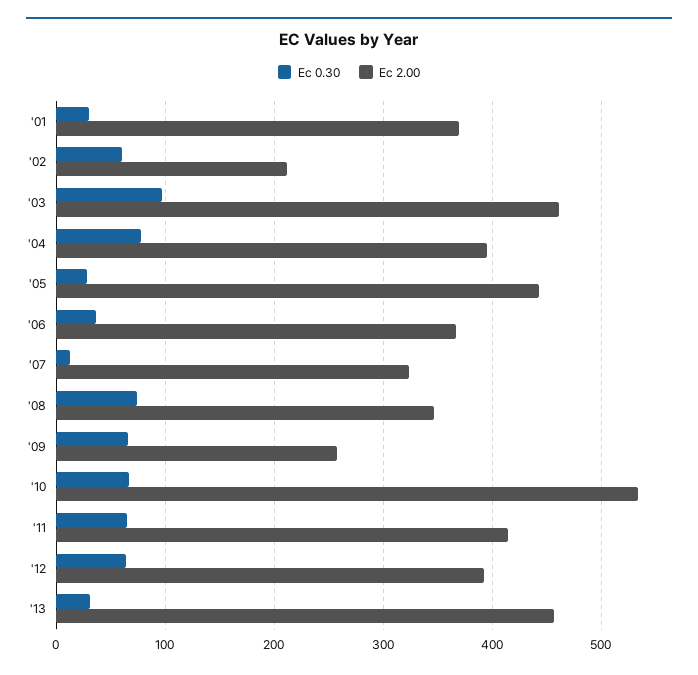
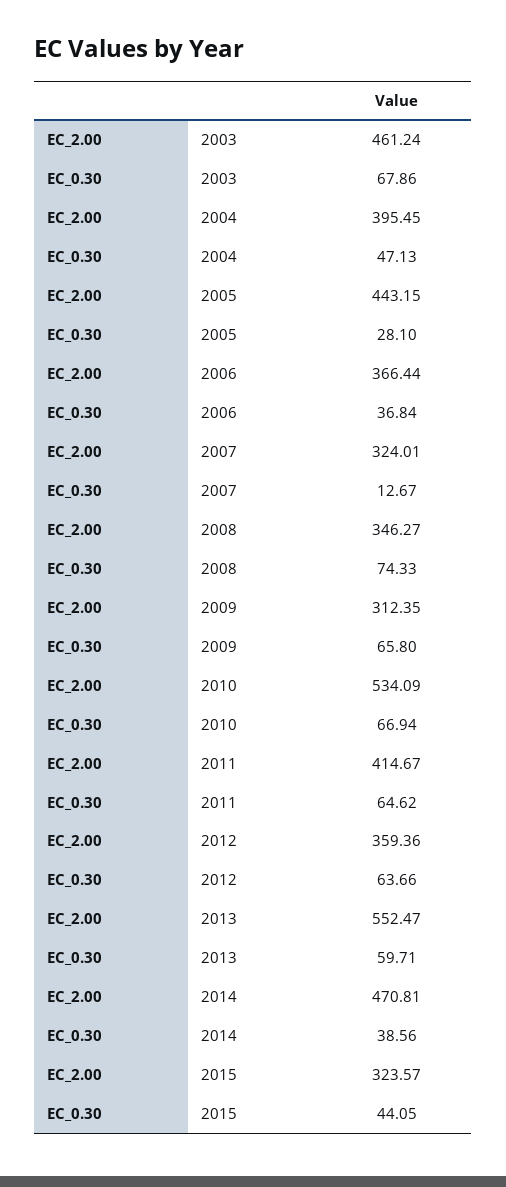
Ec 0.30, '01: 30 -> none
Ec 2.00, '01: 370 -> none
Ec 0.30, '02: 60 -> none
Ec 2.00, '02: 210 -> none
Ec 0.30, '03: 100 -> 67.86
Ec 0.30, '04: 80 -> 47.13
Ec 2.00, '09: 260 -> 312.35
Ec 2.00, '12: 390 -> 359.36
Ec 0.30, '13: 30 -> 59.71
Ec 2.00, '13: 460 -> 552.47
Ec 2.00, 2014: none -> 470.81
Ec 0.30, 2014: none -> 38.56
Ec 2.00, 2015: none -> 323.57
Ec 0.30, 2015: none -> 44.05

